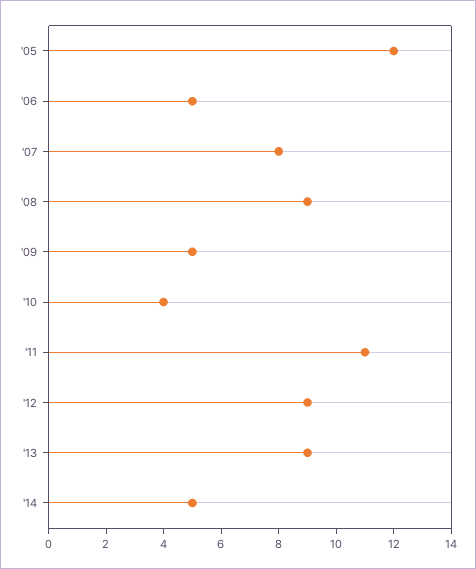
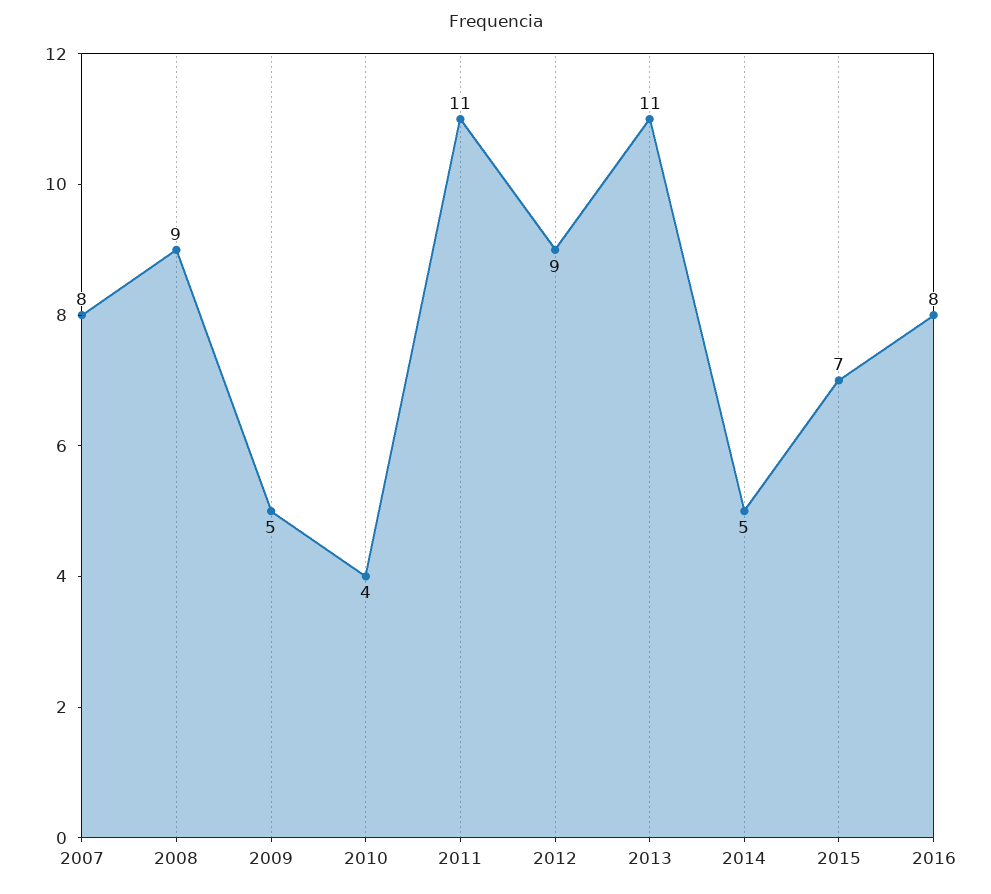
'05: 12 -> none
'06: 5 -> none
'13: 9 -> 11
2015: none -> 7
2016: none -> 8

